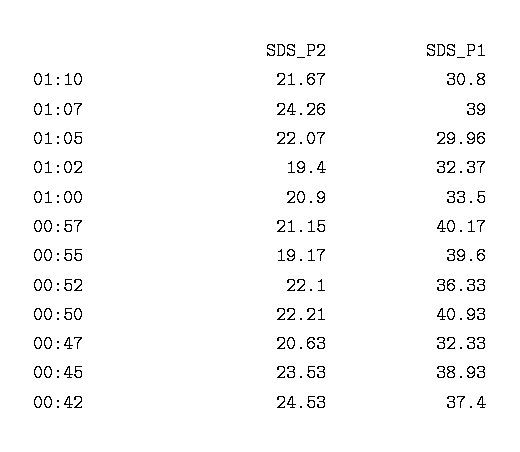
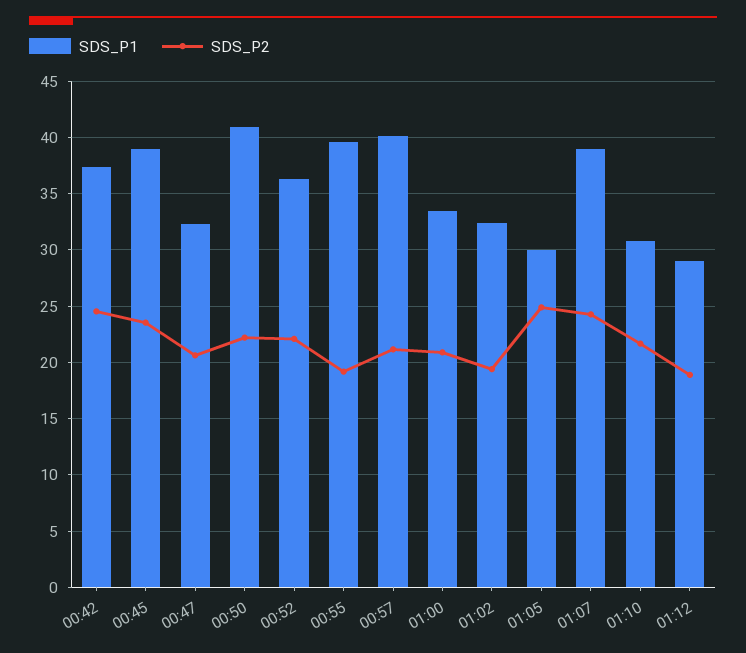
SDS_P2, 01:05: 22.07 -> 25
SDS_P1, 01:12: none -> 29
SDS_P2, 01:12: none -> 19

